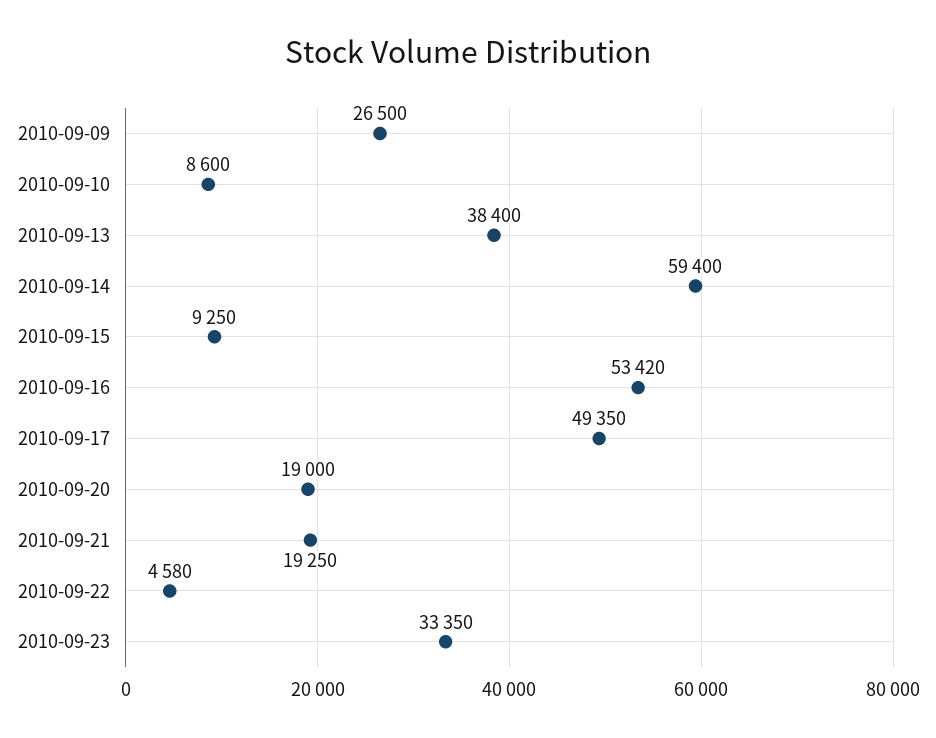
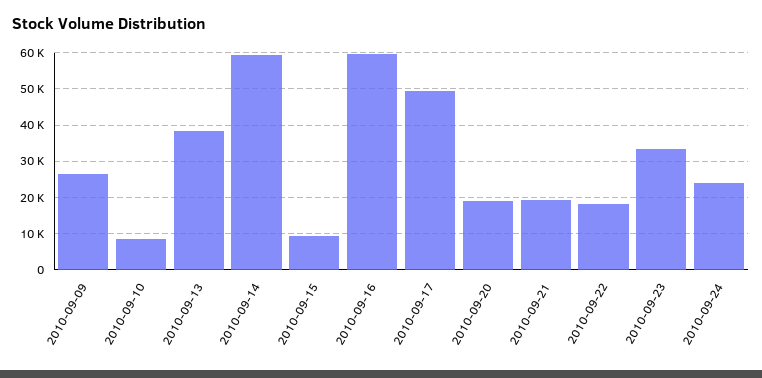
2010-09-16: 53420 -> 60000
2010-09-22: 4580 -> 18000
2010-09-24: none -> 24000

